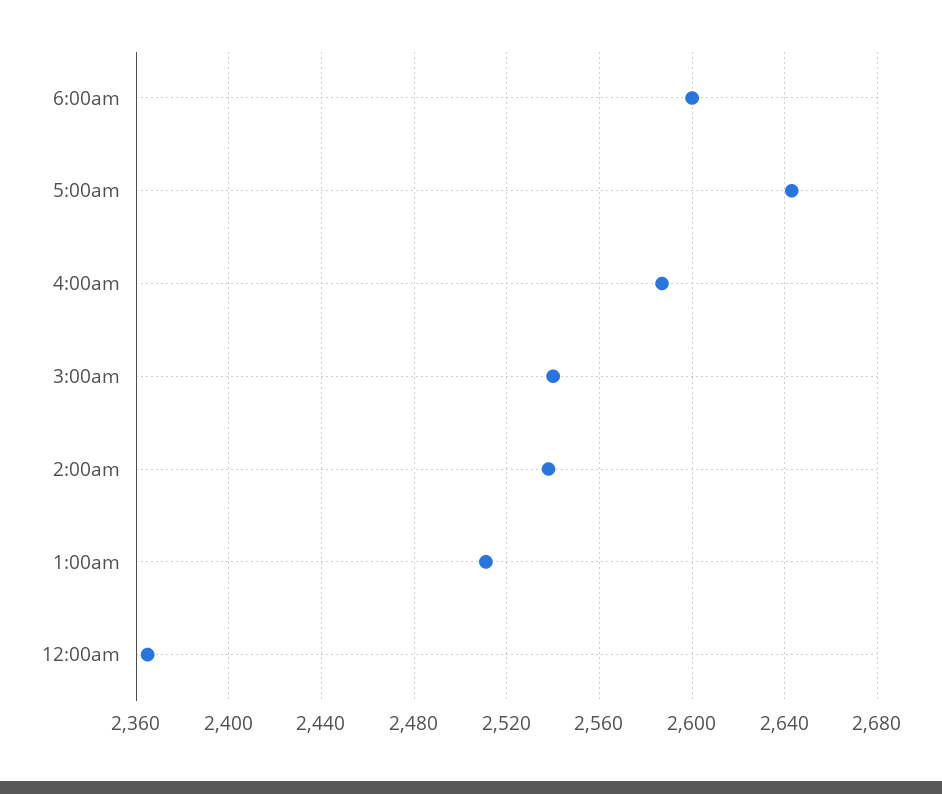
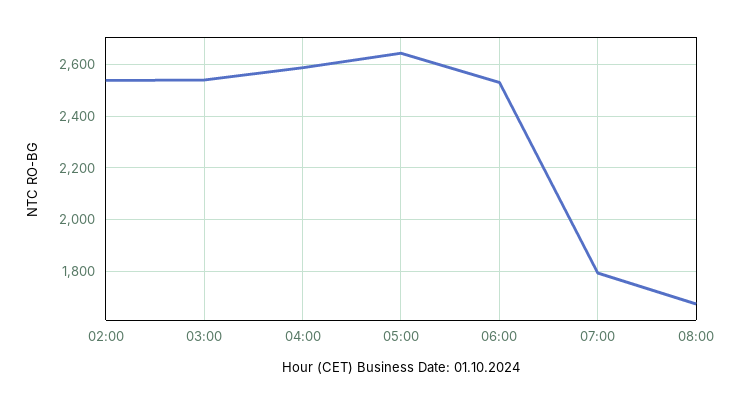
6:00am: 2600 -> 2525
1:00am: 2510 -> none
12:00am: 2365 -> none
07:00: none -> 1800
08:00: none -> 1675

